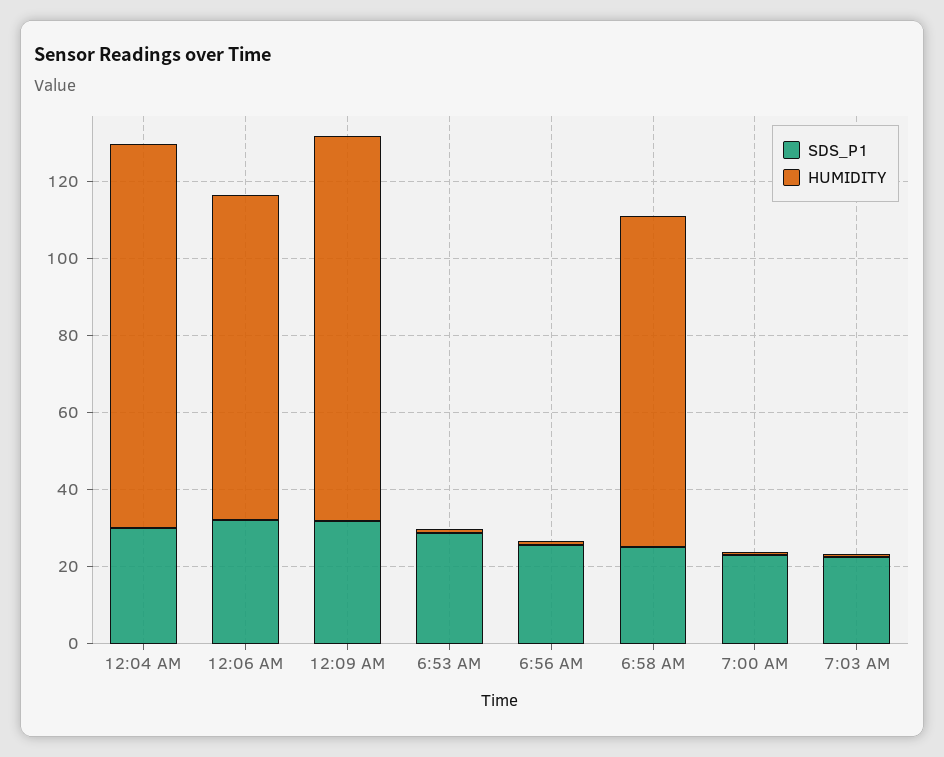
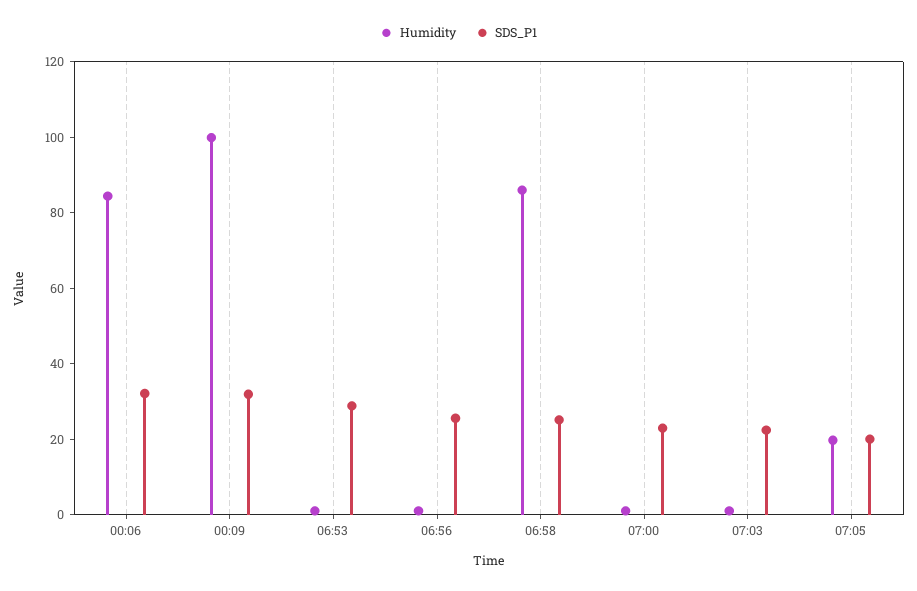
SDS_P1, 12:04 AM: 30 -> none
HUMIDITY, 12:04 AM: 100 -> none
HUMIDITY, 07:05: none -> 20
SDS_P1, 07:05: none -> 20

